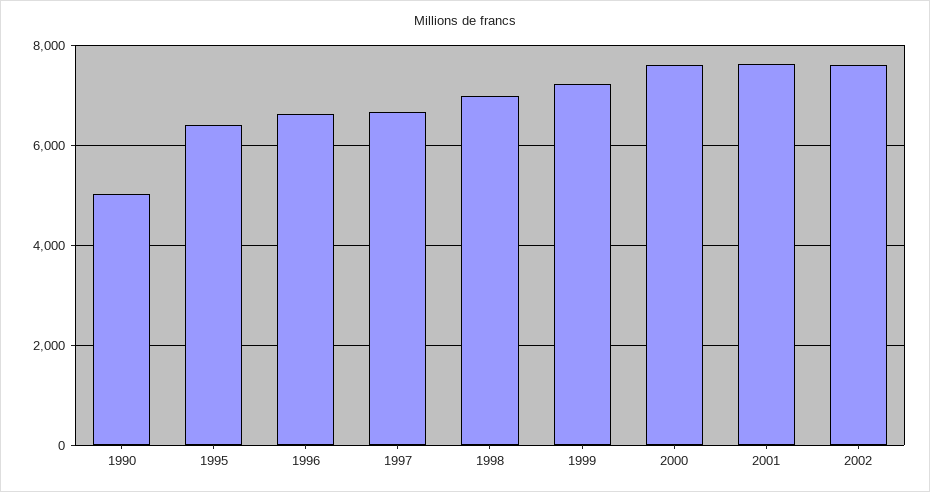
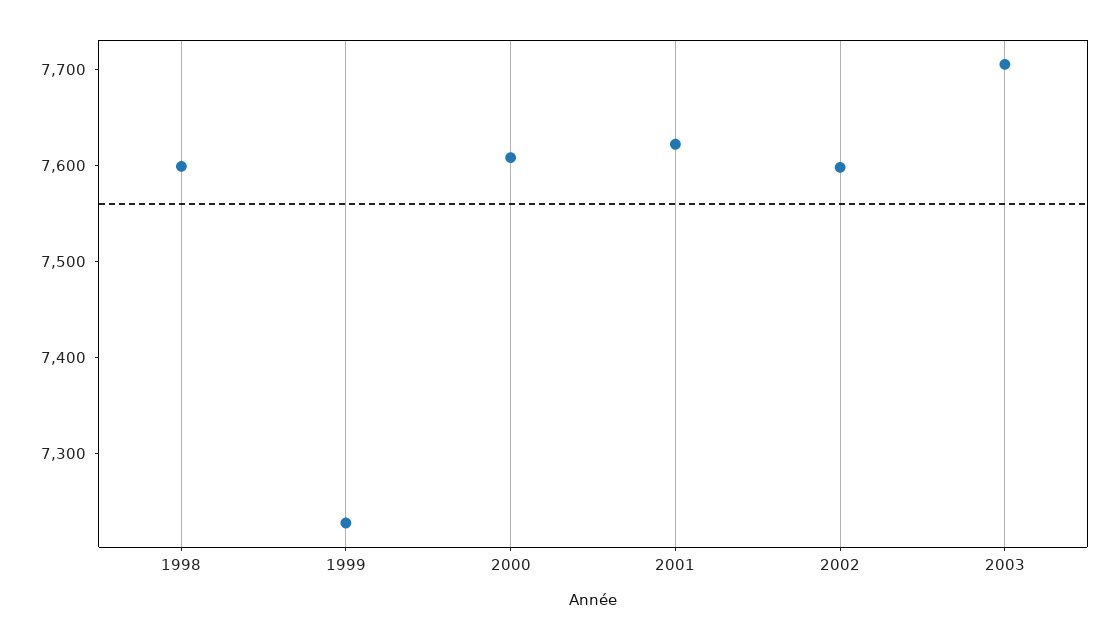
1990: 5000 -> none
1995: 6400 -> none
1996: 6600 -> none
1997: 6600 -> none
1998: 7000 -> 7600
2003: none -> 7700

